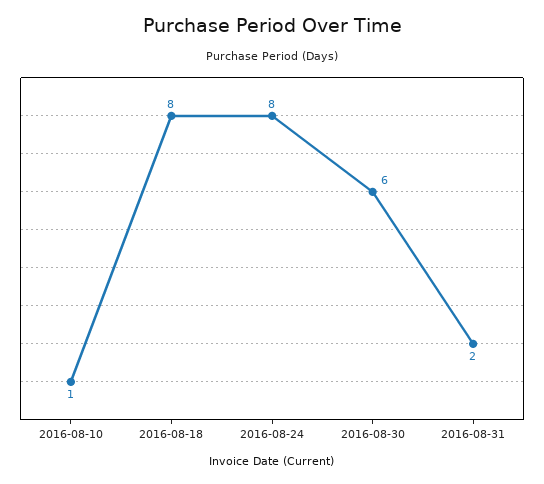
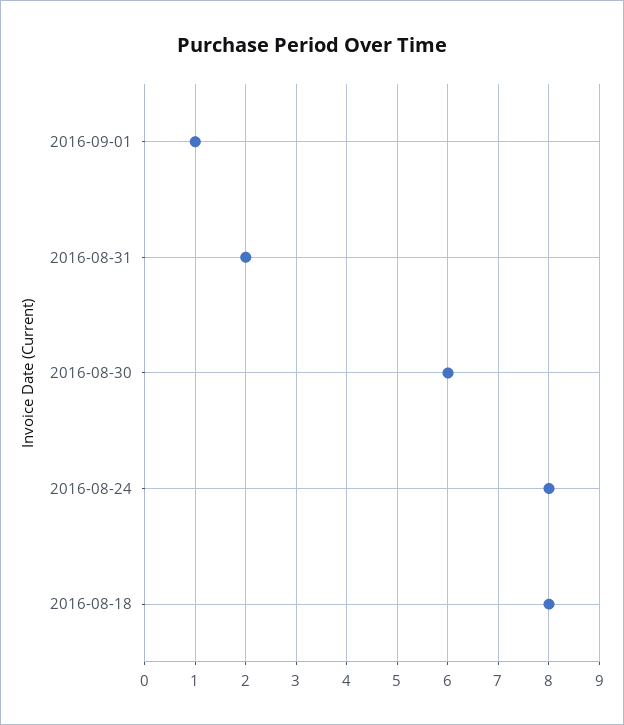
2016-08-10: 1 -> none
2016-09-01: none -> 1

